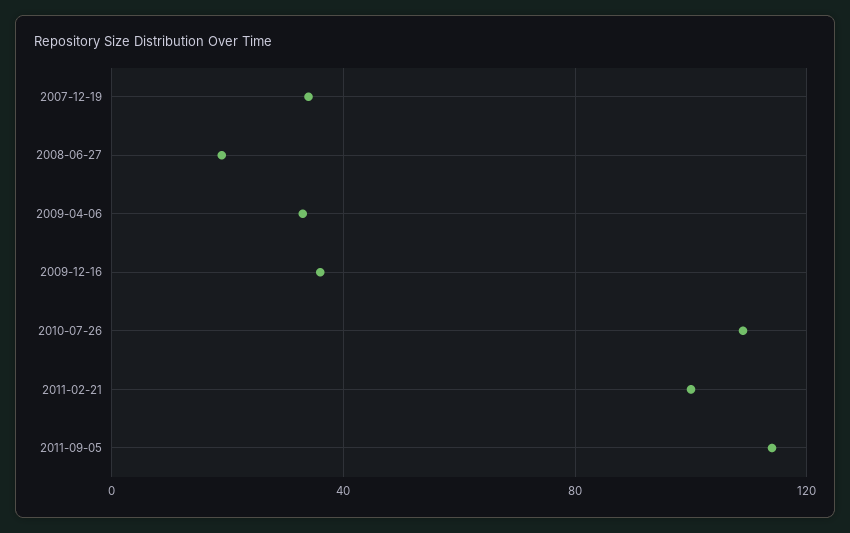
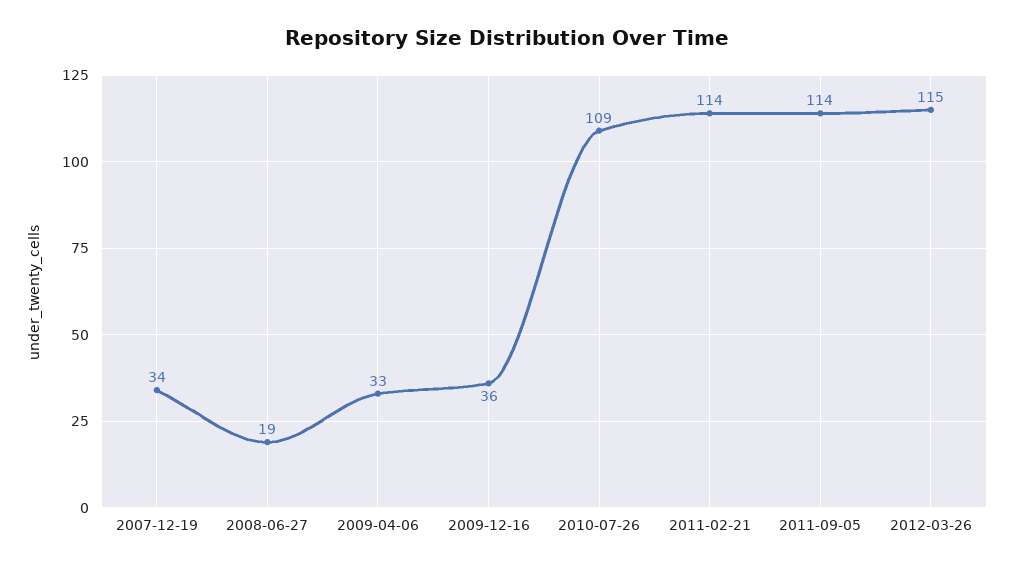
2011-02-21: 100 -> 114
2012-03-26: none -> 115

